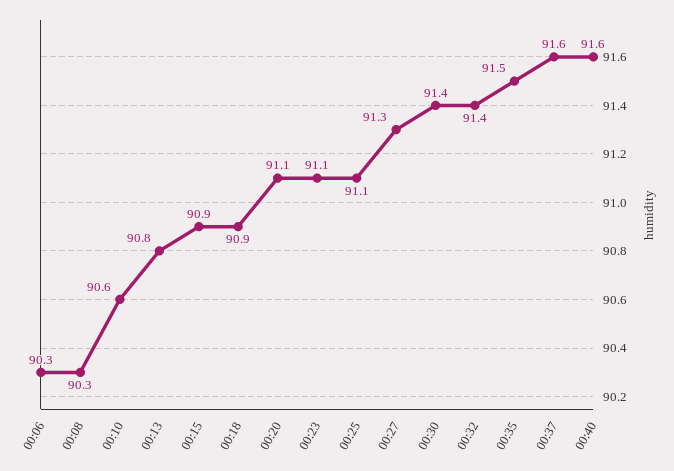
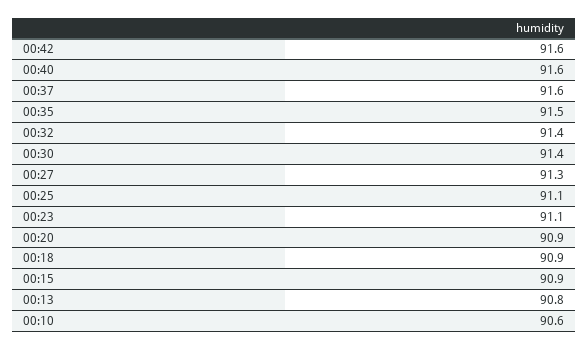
00:06: 90.3 -> none
00:08: 90.3 -> none
00:20: 91.1 -> 90.9
00:42: none -> 91.6

